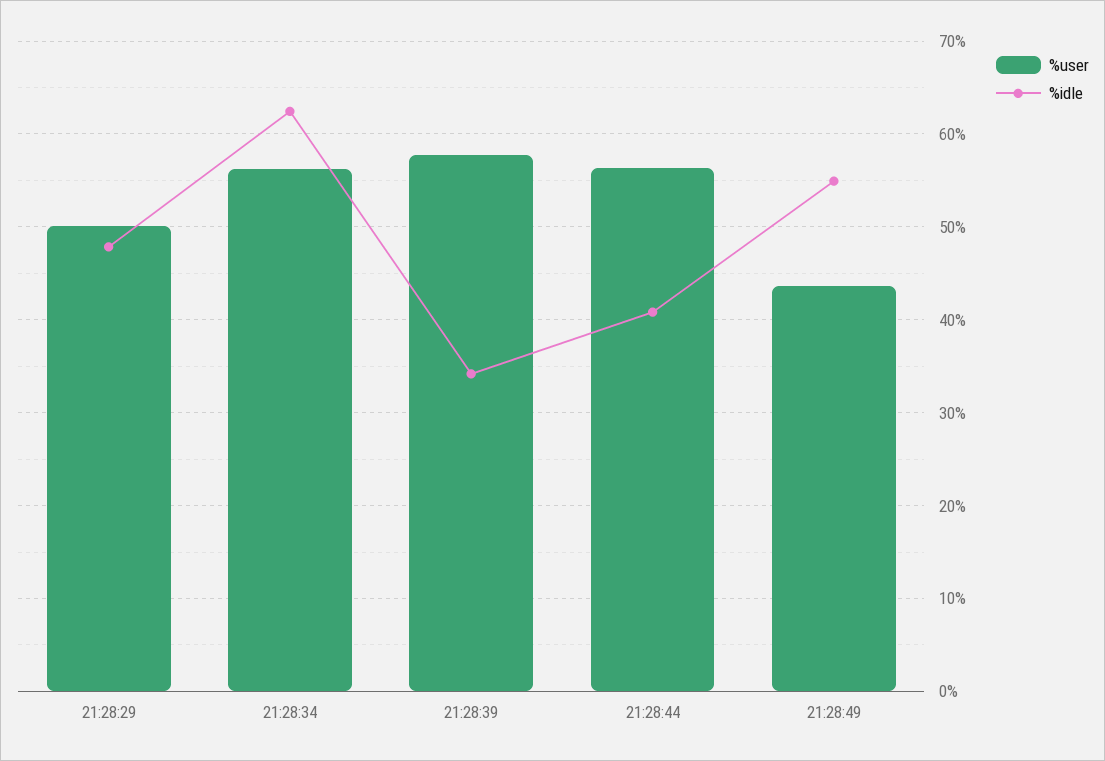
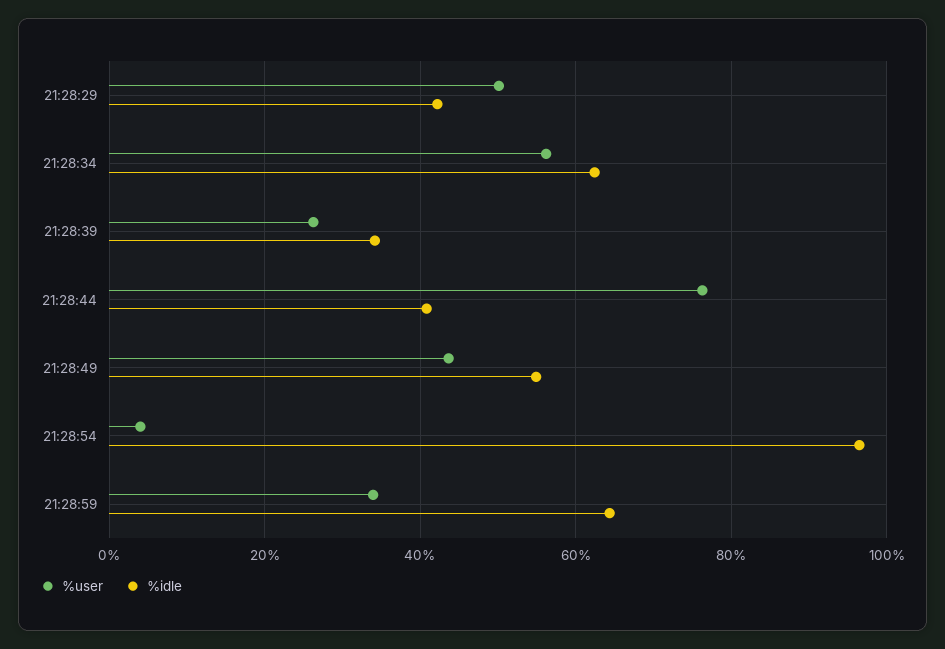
%idle, 21:28:29: 48 -> 42
%user, 21:28:39: 58 -> 26
%user, 21:28:44: 56 -> 76
%user, 21:28:54: none -> 4
%idle, 21:28:54: none -> 96
%user, 21:28:59: none -> 34
%idle, 21:28:59: none -> 64

